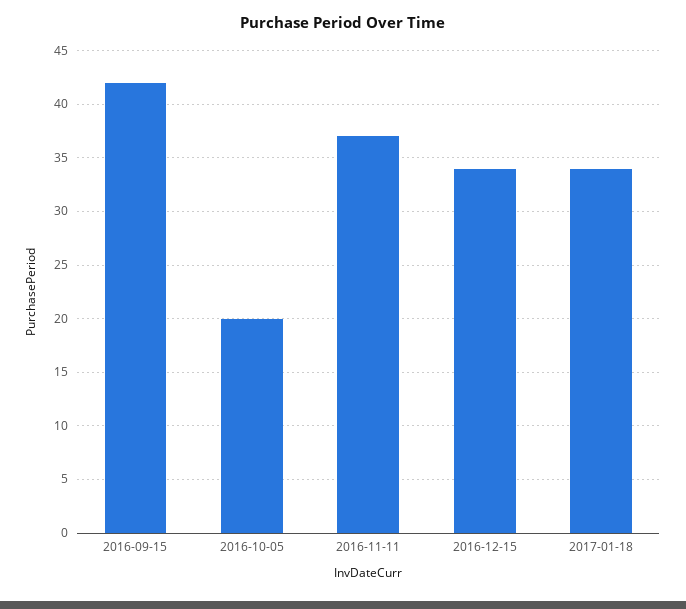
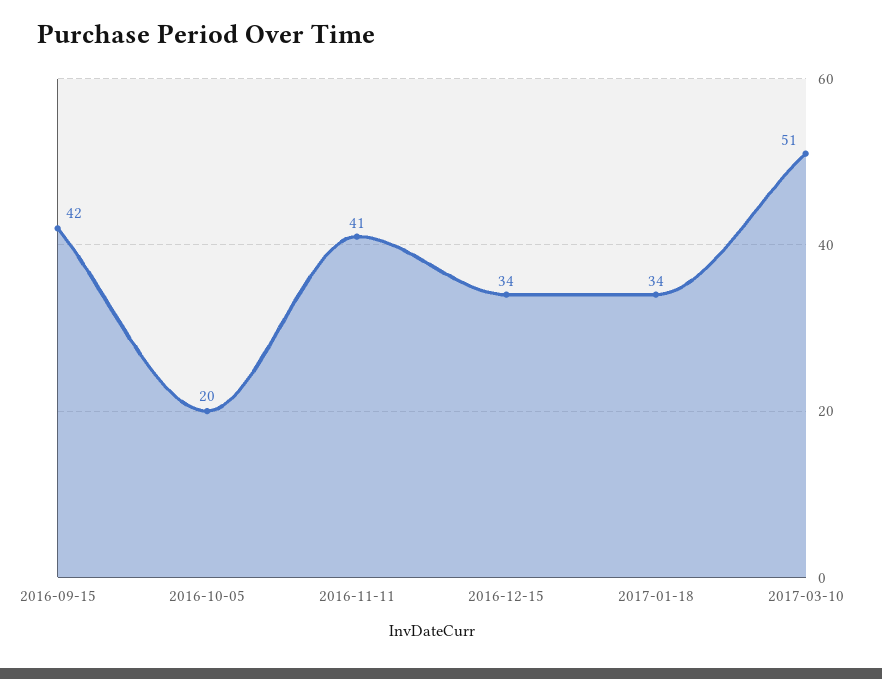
2016-11-11: 37 -> 41
2017-03-10: none -> 51

